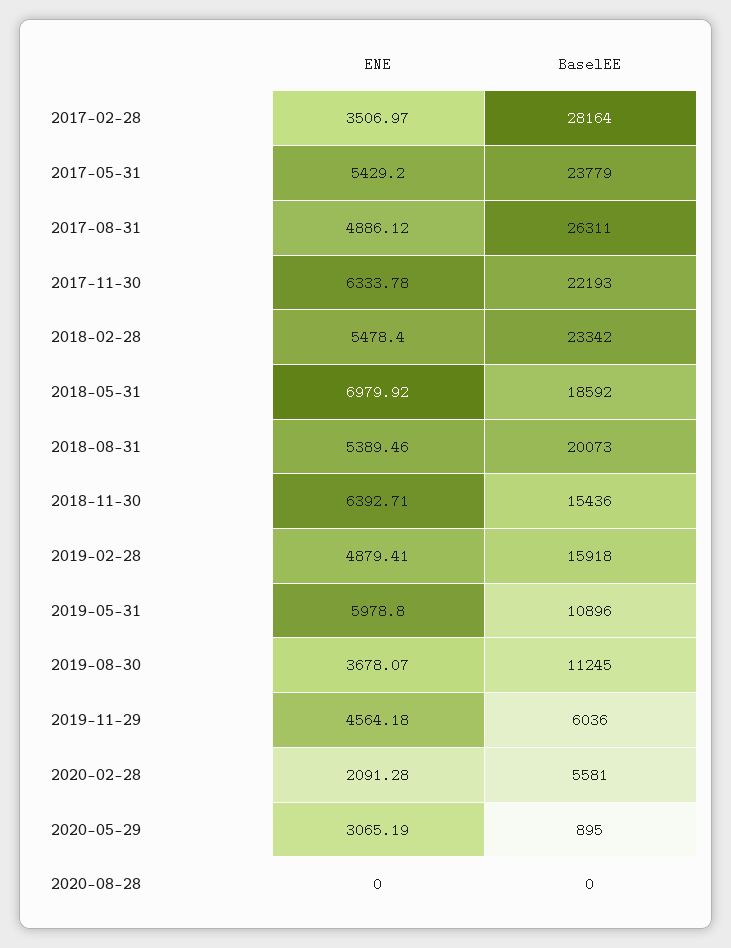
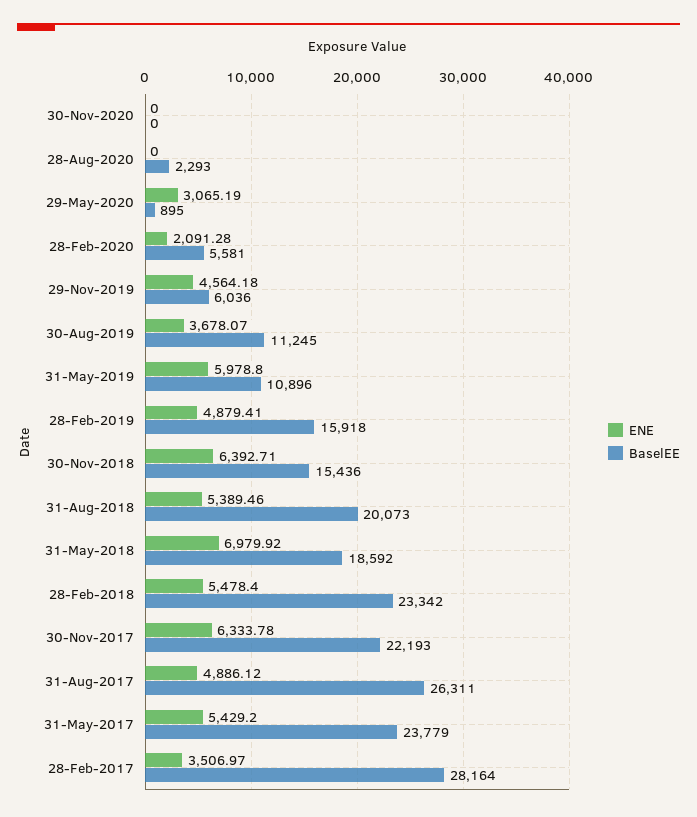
BaselEE, 2020-08-28: 0 -> 2293
ENE, 30-Nov-2020: none -> 0
BaselEE, 30-Nov-2020: none -> 0

